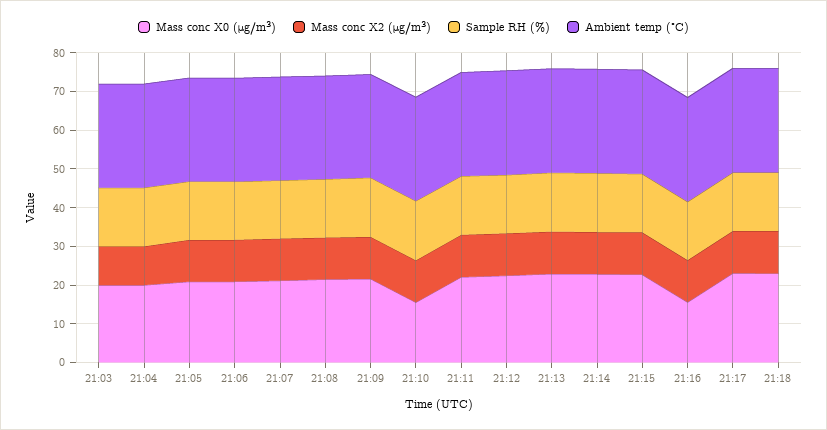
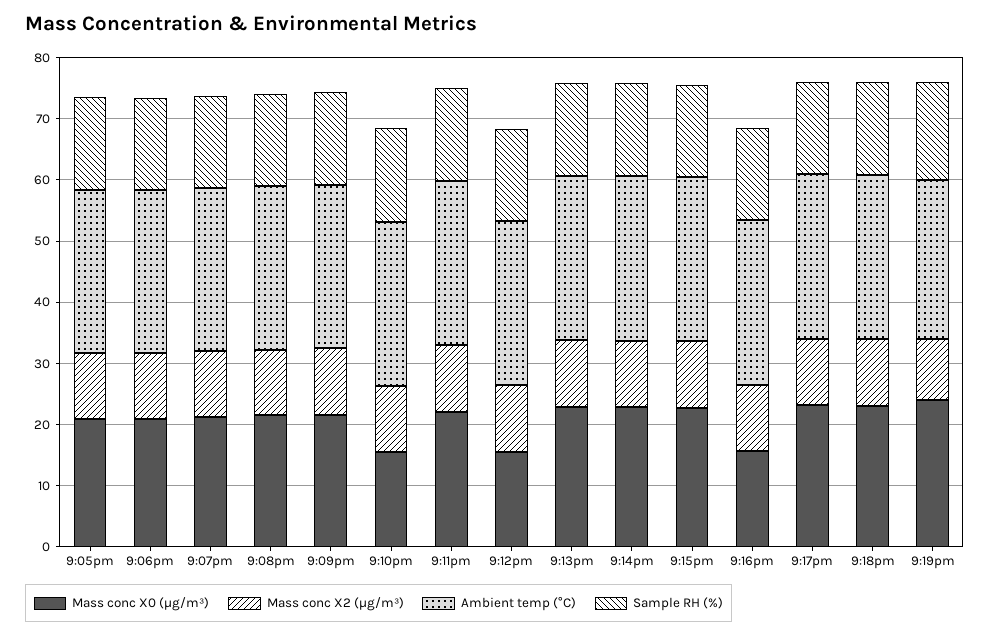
Mass conc X0 (μg/m³), 21:03: 20 -> none
Mass conc X2 (μg/m³), 21:03: 10 -> none
Sample RH (%), 21:03: 15 -> none
Ambient temp (°C), 21:03: 27.5 -> none
Mass conc X0 (μg/m³), 21:04: 20 -> none
Mass conc X2 (μg/m³), 21:04: 10 -> none
Sample RH (%), 21:04: 15 -> none
Ambient temp (°C), 21:04: 27.5 -> none
Mass conc X0 (μg/m³), 21:12: 22.5 -> 16
Mass conc X0 (μg/m³), 9:19pm: none -> 24
Mass conc X2 (μg/m³), 9:19pm: none -> 10
Ambient temp (°C), 9:19pm: none -> 26
Sample RH (%), 9:19pm: none -> 16

